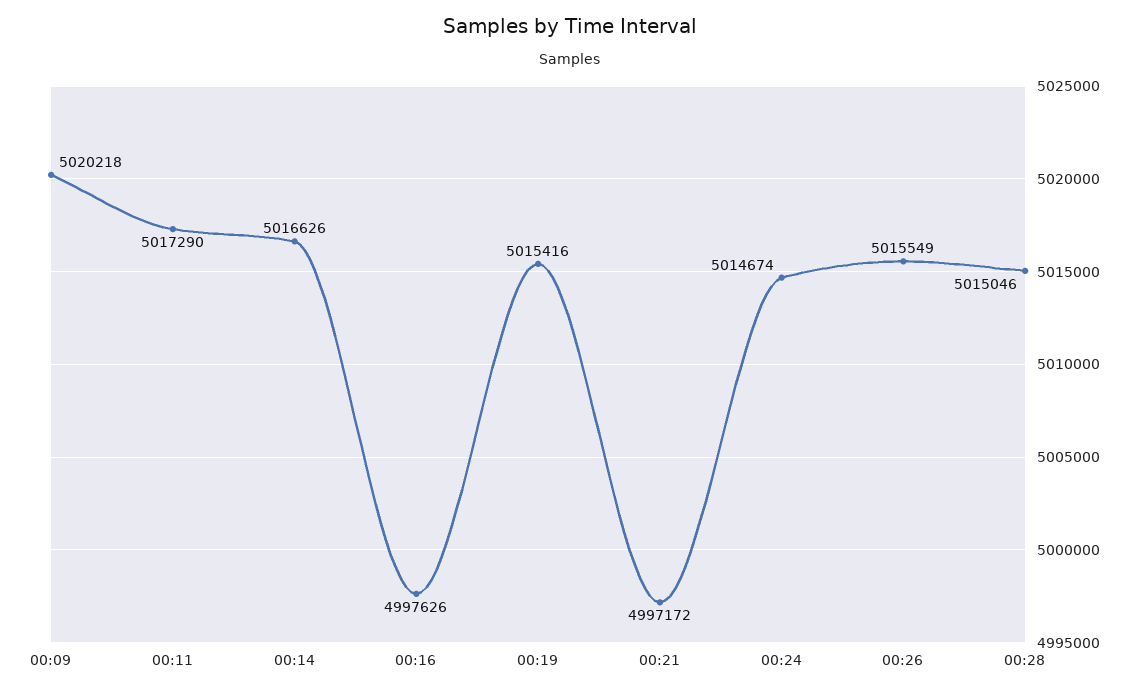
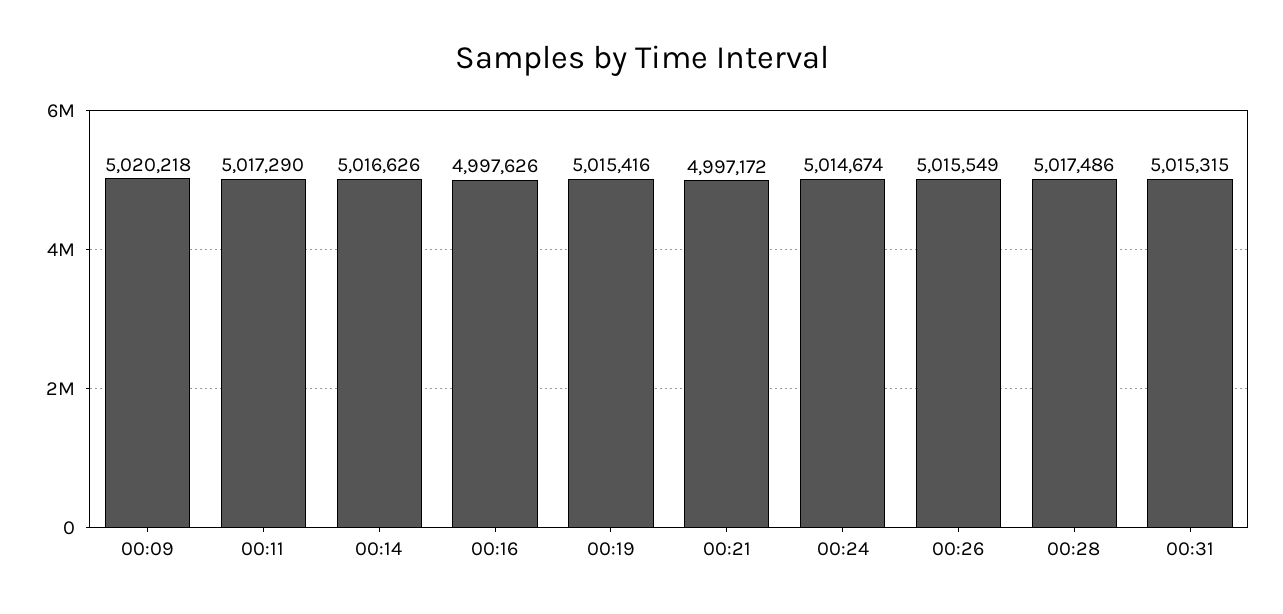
00:28: 5015046 -> 5017486
00:31: none -> 5015315

